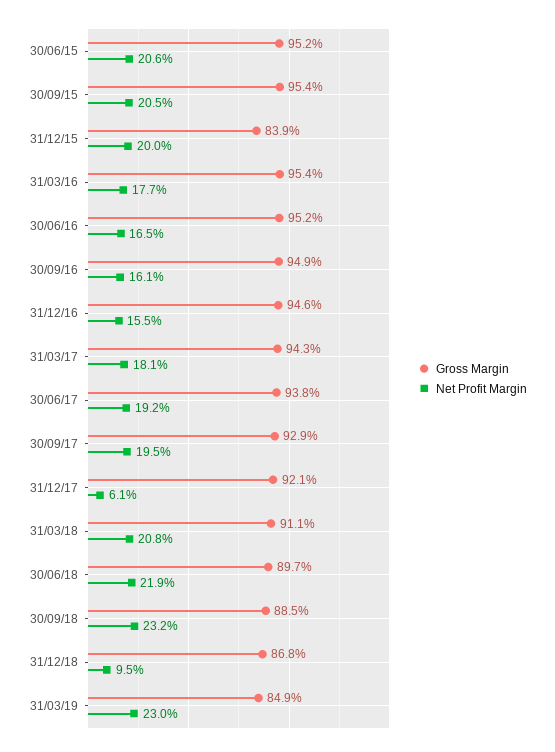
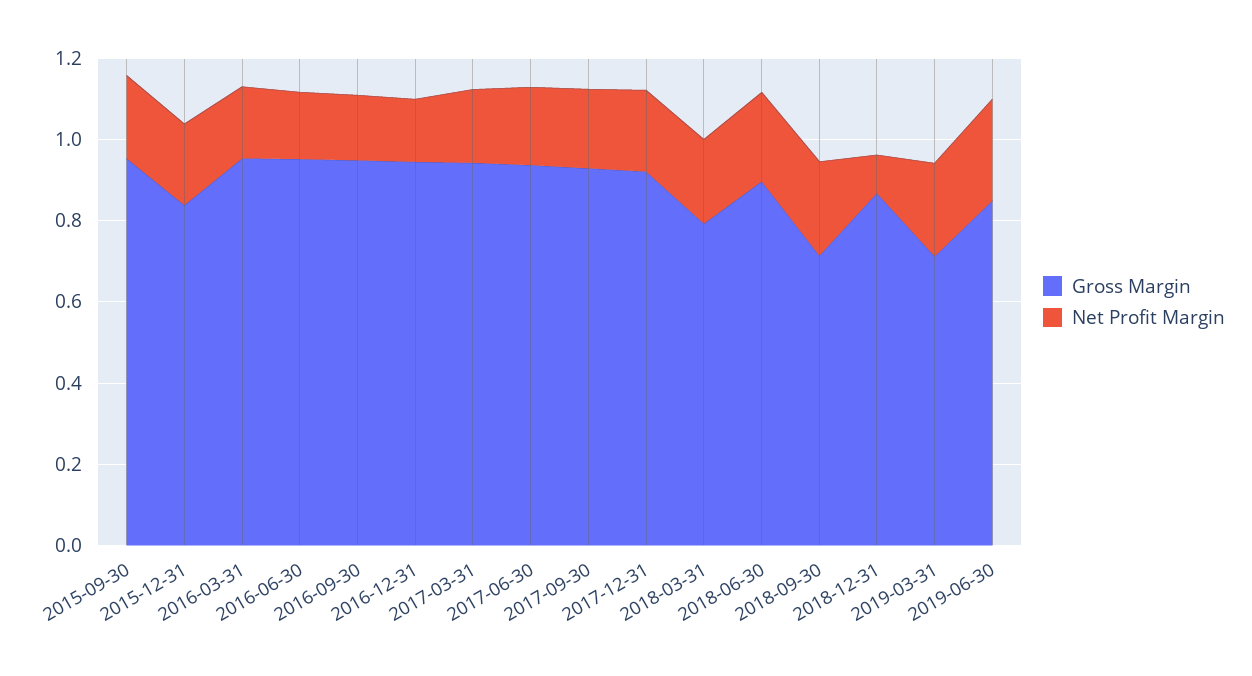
Gross Margin, 30/06/15: 0.952 -> none
Net Profit Margin, 30/06/15: 0.206 -> none
Net Profit Margin, 31/12/17: 0.061 -> 0.2
Gross Margin, 31/03/18: 0.911 -> 0.8
Gross Margin, 30/09/18: 0.885 -> 0.7
Gross Margin, 31/03/19: 0.849 -> 0.7
Gross Margin, 2019-06-30: none -> 0.85
Net Profit Margin, 2019-06-30: none -> 0.25

